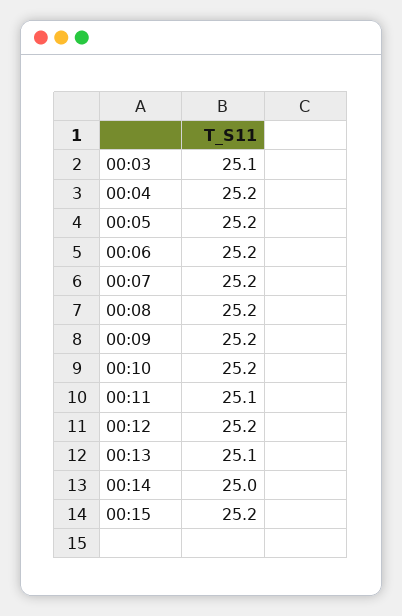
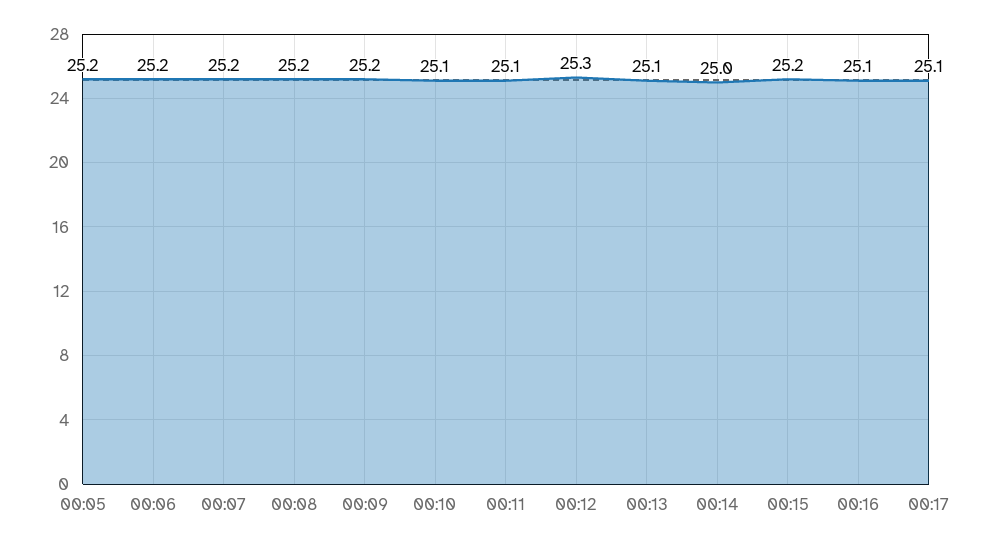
00:03: 25.1 -> none
00:04: 25.2 -> none
00:10: 25.2 -> 25.1
00:12: 25.2 -> 25.3
00:16: none -> 25.1
00:17: none -> 25.1

